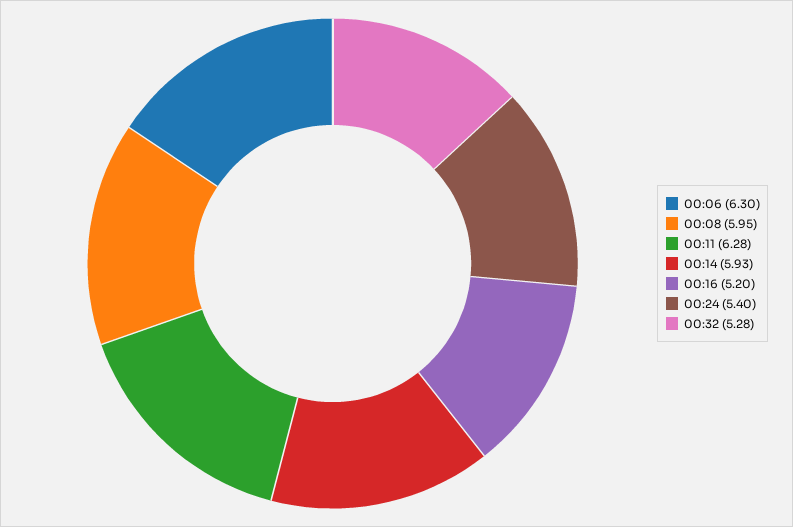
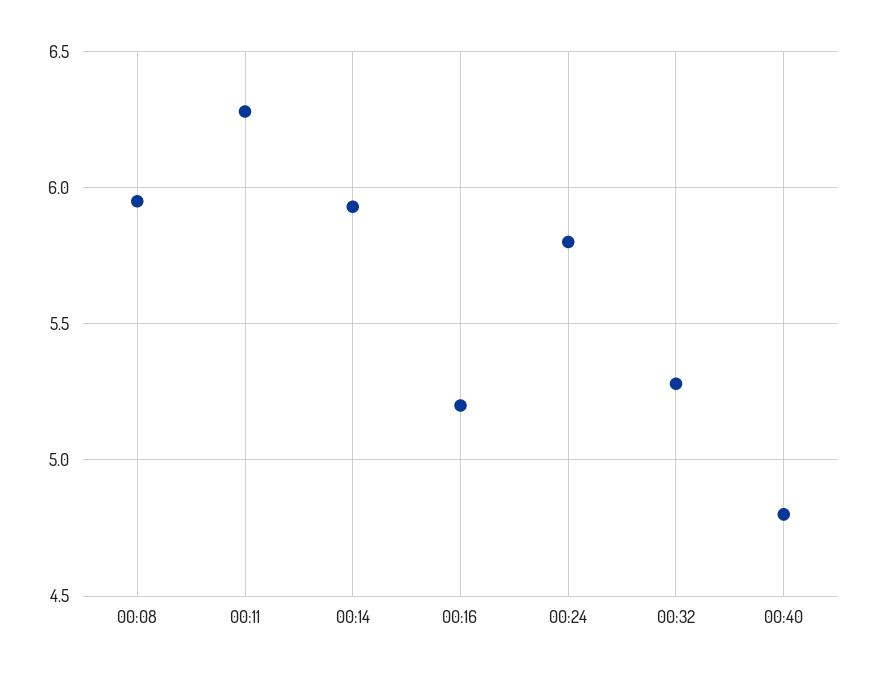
00:06: 6.3 -> none
00:24: 5.4 -> 5.8
00:40: none -> 4.8

